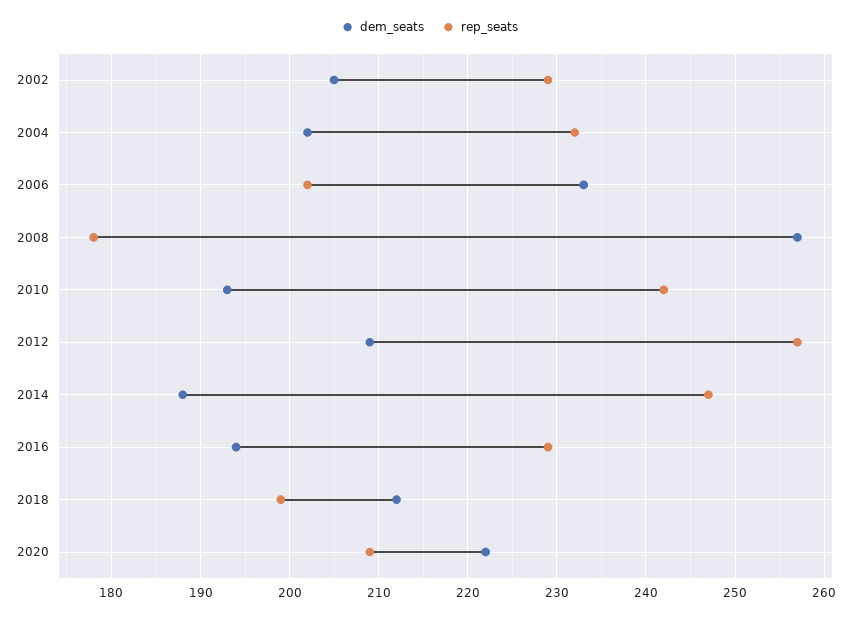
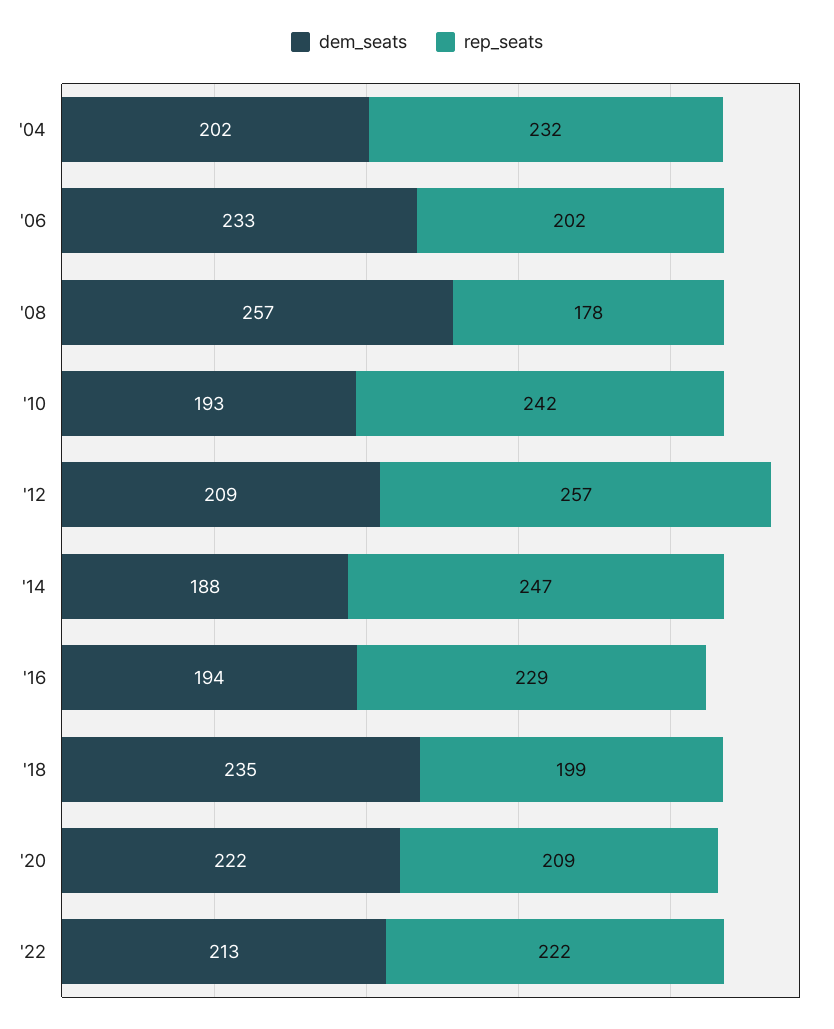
dem_seats, 2002: 205 -> none
rep_seats, 2002: 229 -> none
dem_seats, 2018: 212 -> 235
dem_seats, '22: none -> 213
rep_seats, '22: none -> 222

